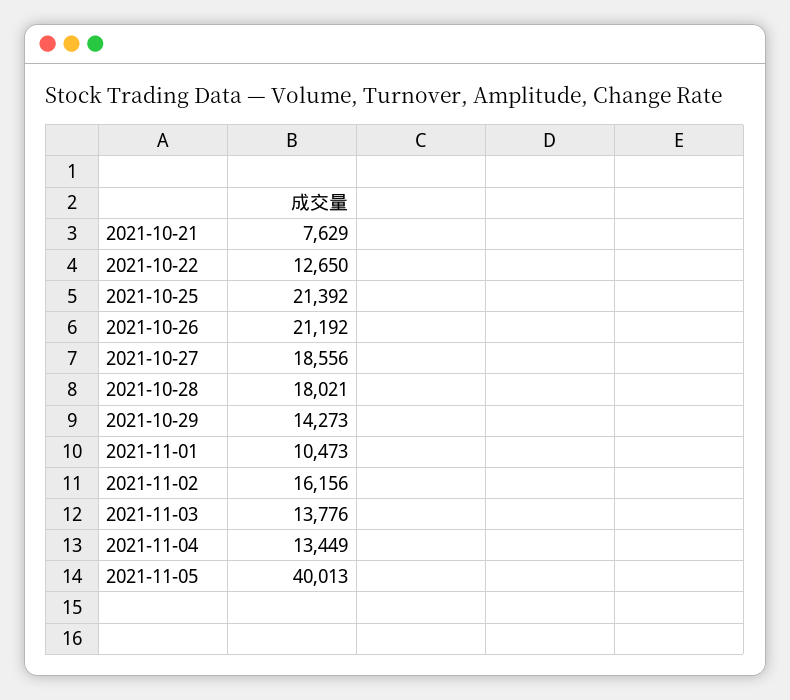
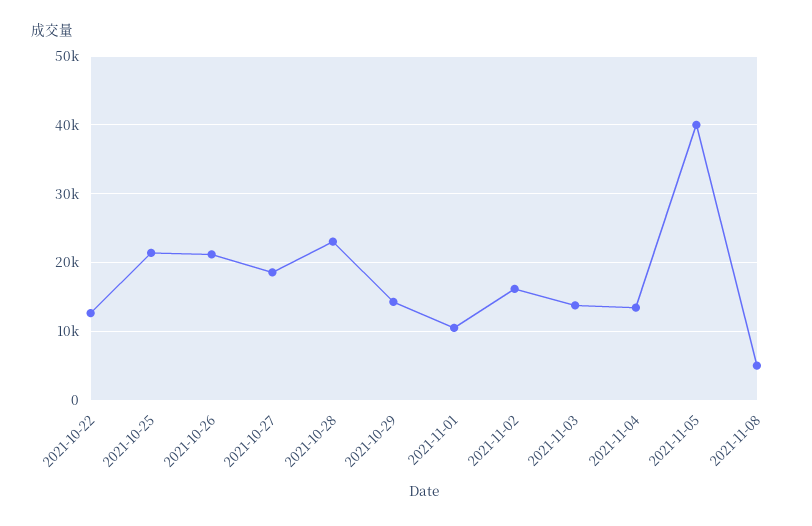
2021-10-21: 7629 -> none
2021-10-28: 18021 -> 23000
2021-11-08: none -> 5000

